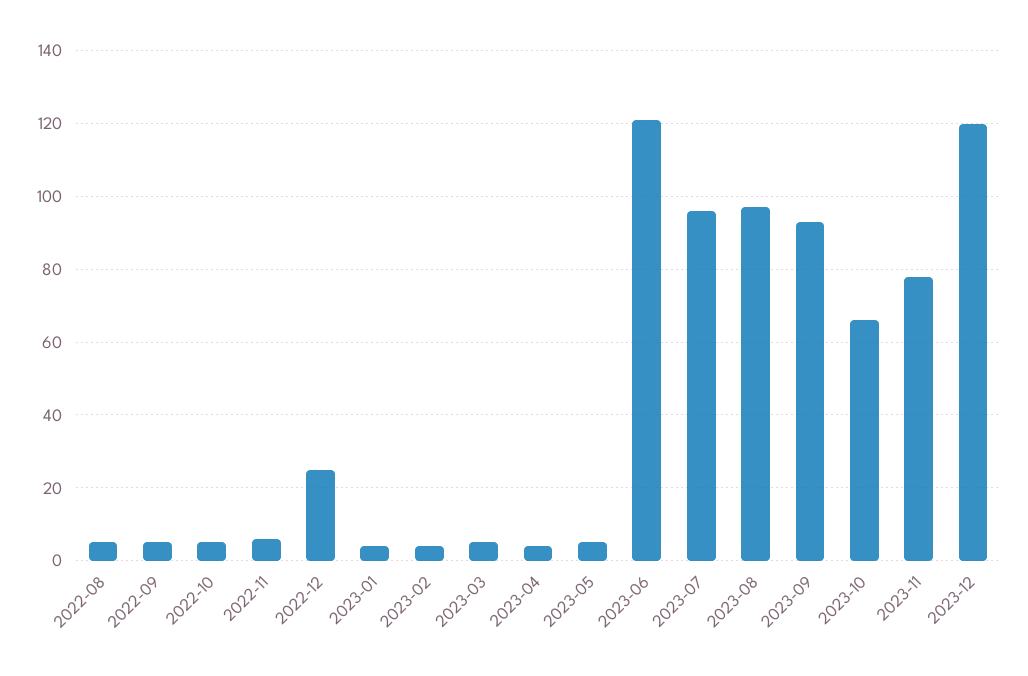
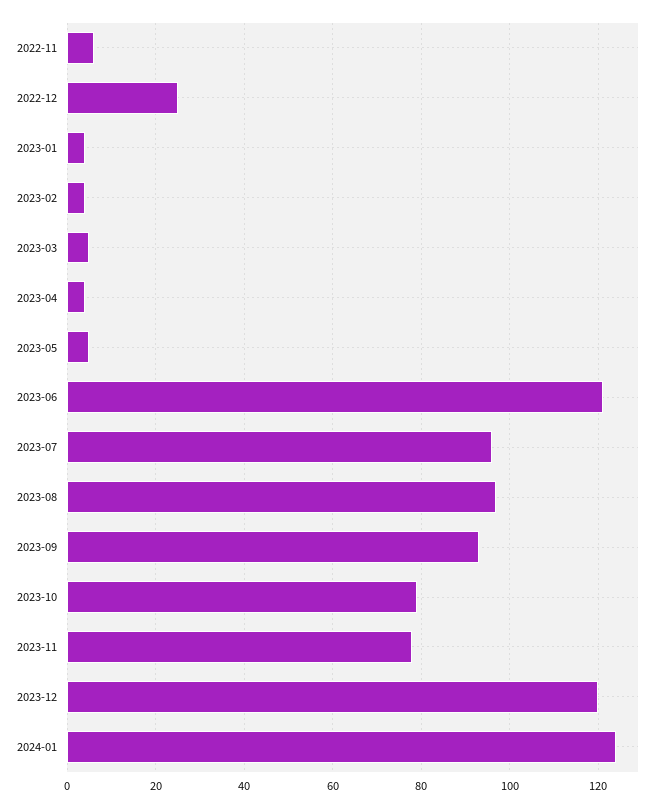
2022-08: 5 -> none
2022-09: 5 -> none
2022-10: 5 -> none
2023-10: 65 -> 80
2024-01: none -> 125

